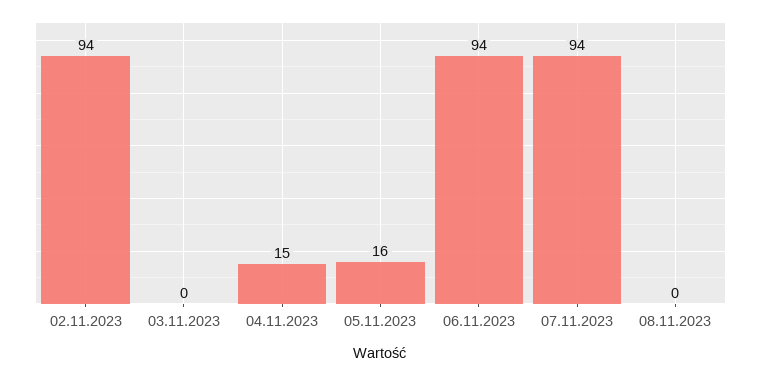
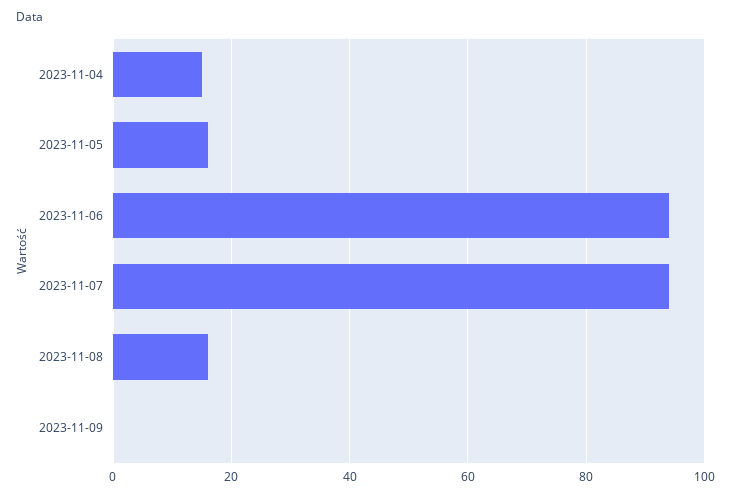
02.11.2023: 94 -> none
03.11.2023: 0 -> none
08.11.2023: 0 -> 15
2023-11-09: none -> 0

